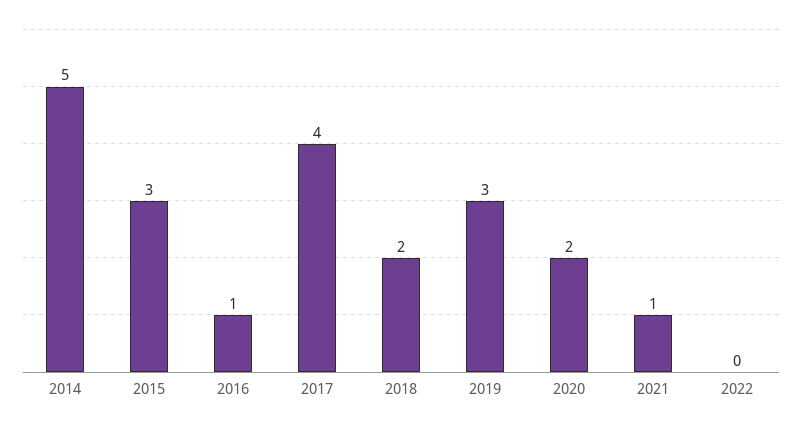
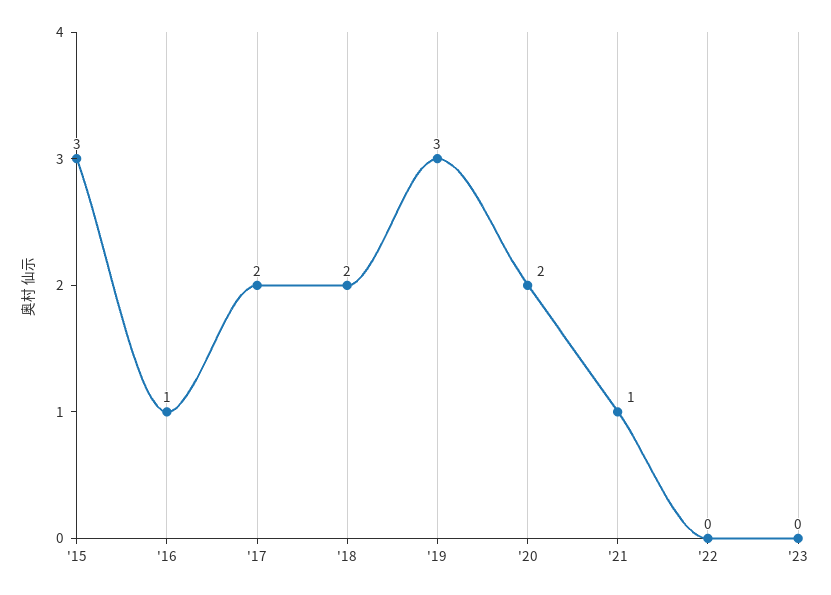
2014: 5 -> none
2017: 4 -> 2
'23: none -> 0

